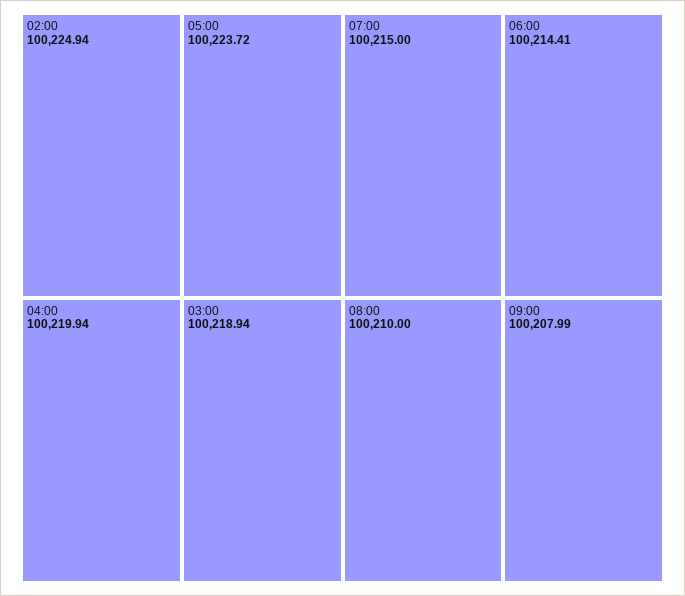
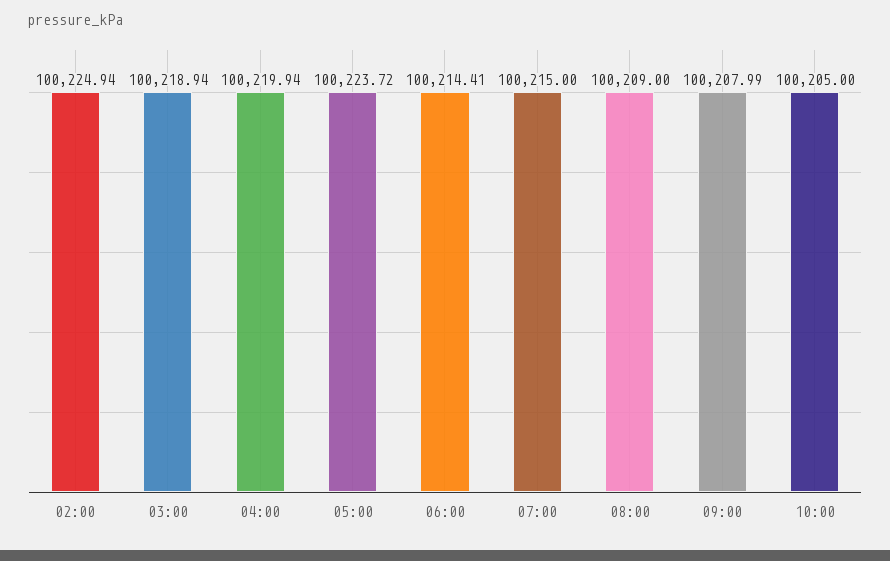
08:00: 100210 -> 100209
10:00: none -> 100205

